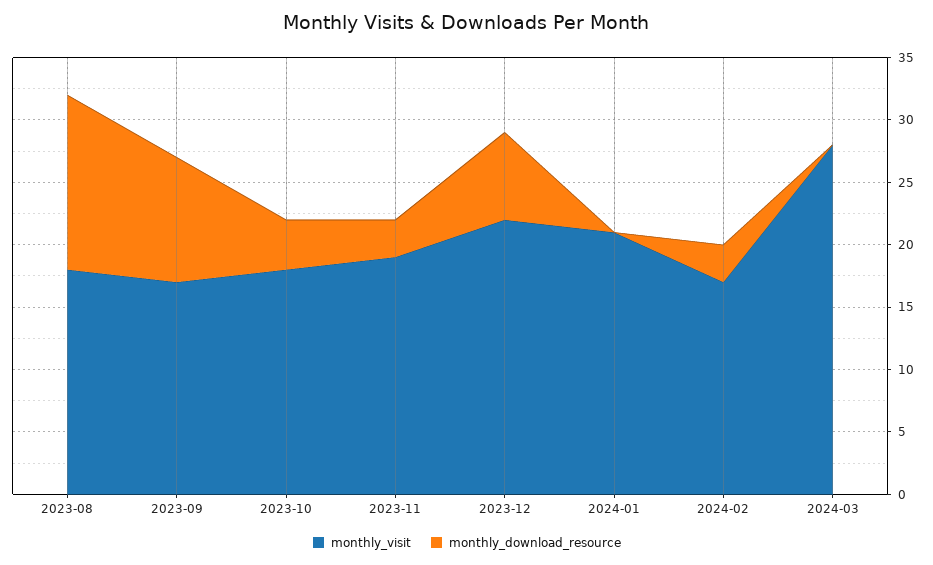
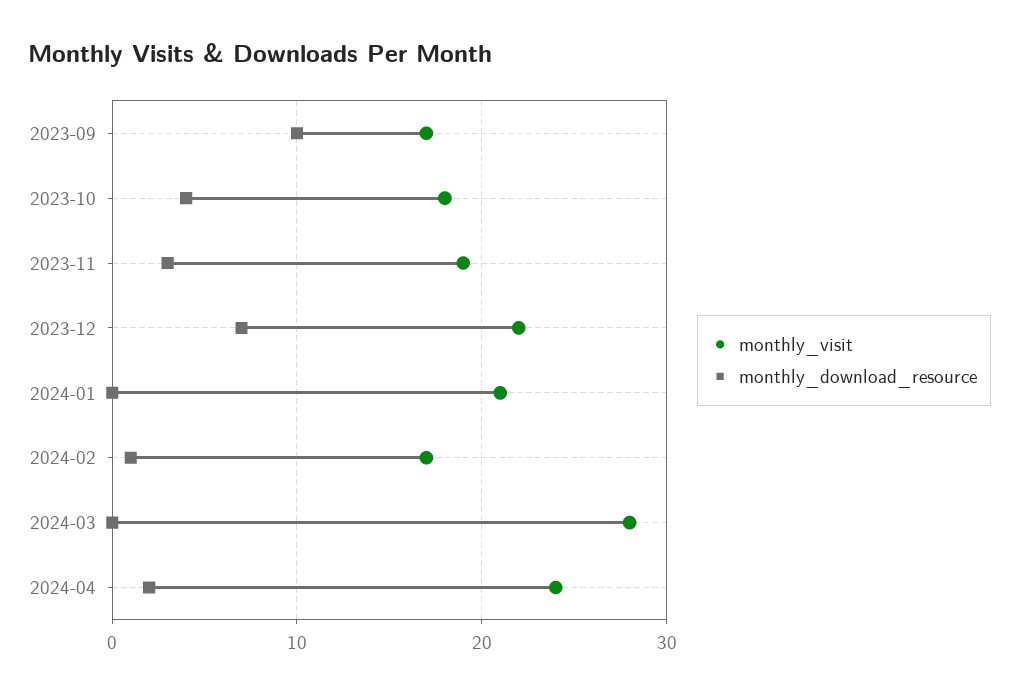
monthly_visit, 2023-08: 18 -> none
monthly_download_resource, 2023-08: 14 -> none
monthly_download_resource, 2024-02: 3 -> 1
monthly_visit, 2024-04: none -> 24
monthly_download_resource, 2024-04: none -> 2

